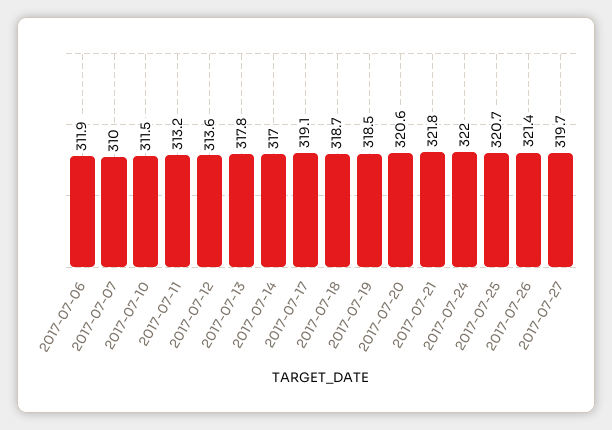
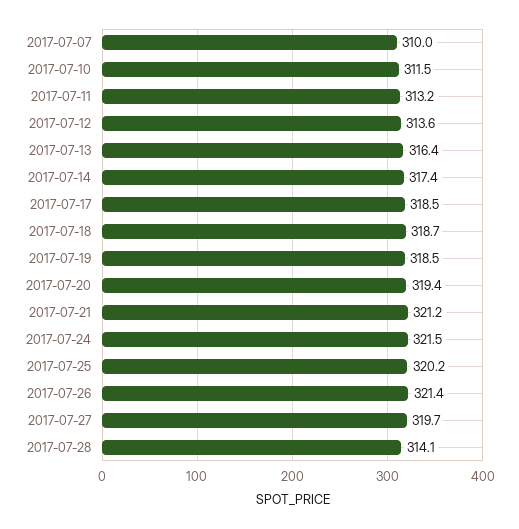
2017-07-06: 311.9 -> none
2017-07-13: 317.8 -> 316.4
2017-07-14: 317 -> 317.4
2017-07-17: 319.1 -> 318.5
2017-07-20: 320.6 -> 319.4
2017-07-21: 321.8 -> 321.2
2017-07-24: 322 -> 321.5
2017-07-25: 320.7 -> 320.2
2017-07-28: none -> 314.1

